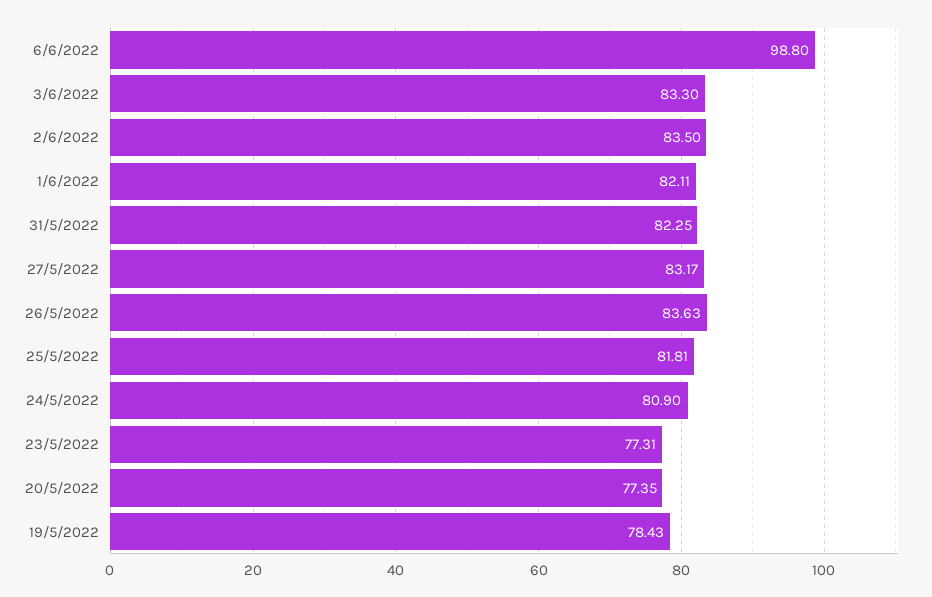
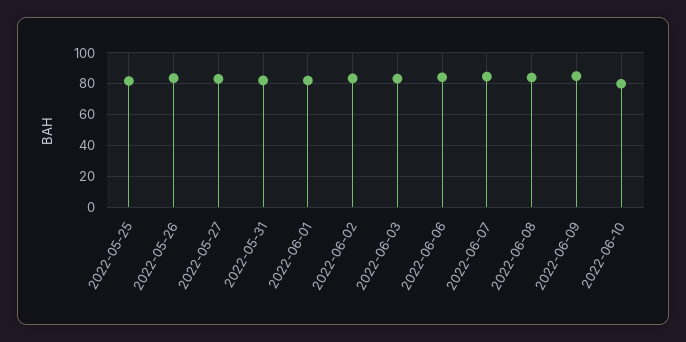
6/6/2022: 98.8 -> 85
24/5/2022: 80.9 -> none
23/5/2022: 77.31 -> none
20/5/2022: 77.35 -> none
19/5/2022: 78.43 -> none
2022-06-07: none -> 85
2022-06-08: none -> 85
2022-06-09: none -> 85
2022-06-10: none -> 80

